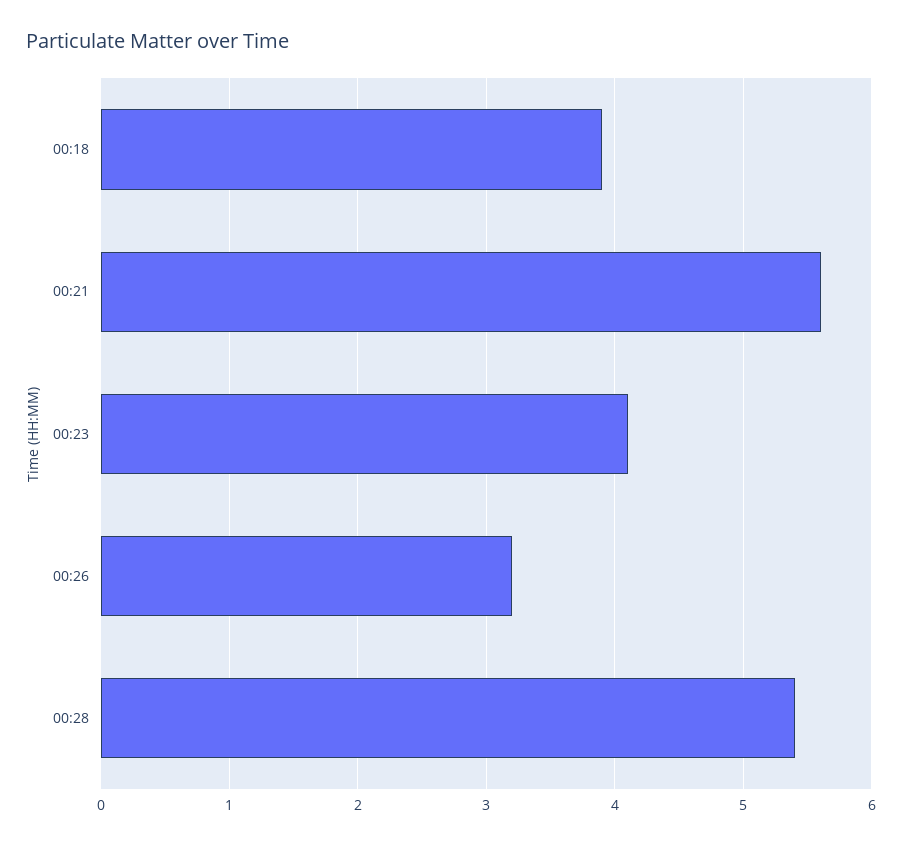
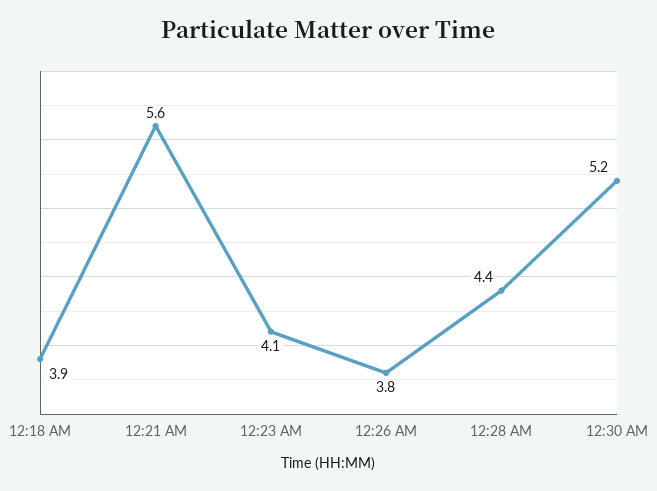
00:26: 3.2 -> 3.8
00:28: 5.4 -> 4.4
12:30 AM: none -> 5.2

